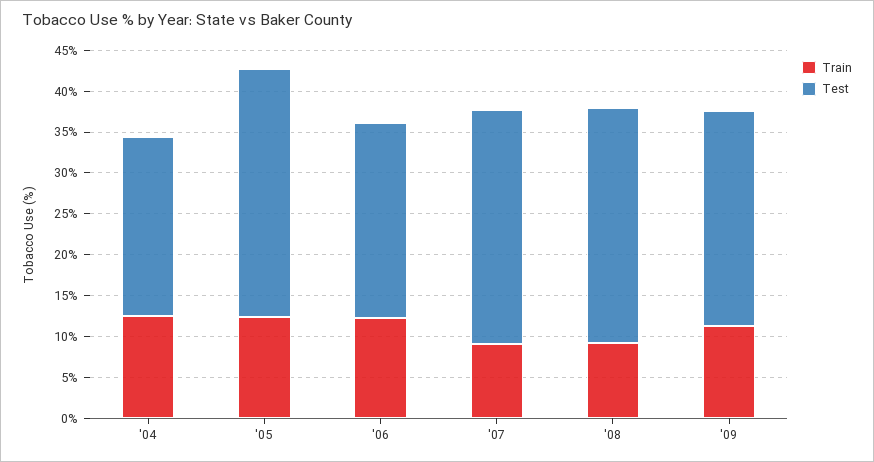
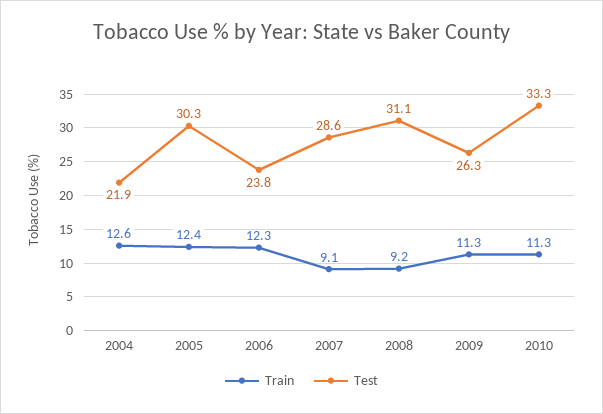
Test, '08: 29 -> 31.1
Train, 2010: none -> 11.3
Test, 2010: none -> 33.3

